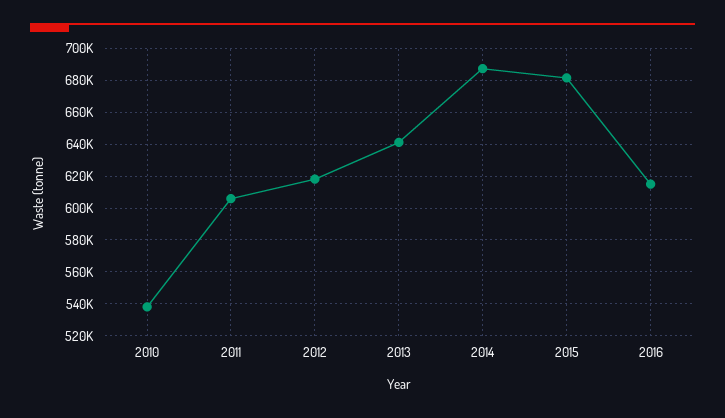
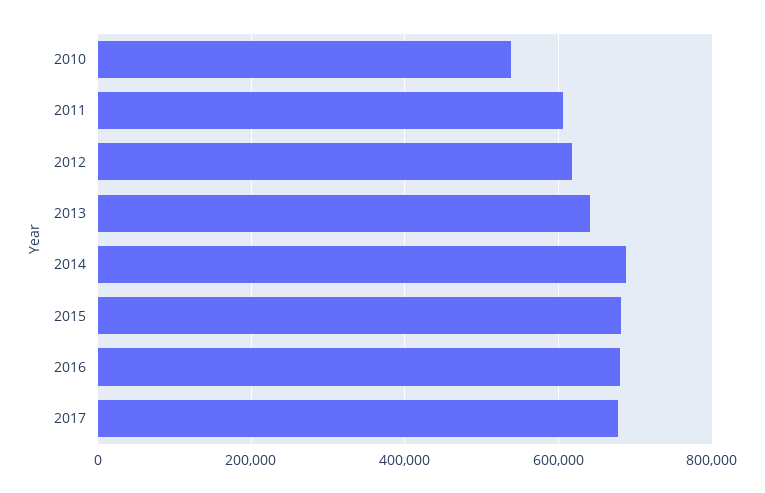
2016: 615000 -> 680000
2017: none -> 680000

